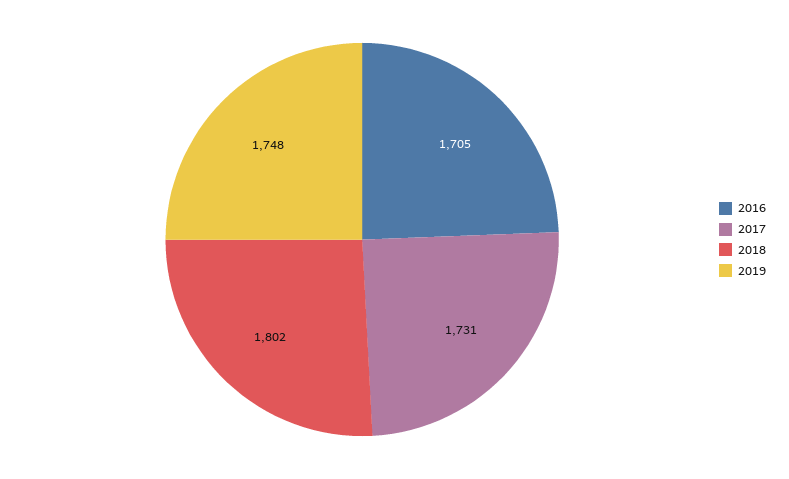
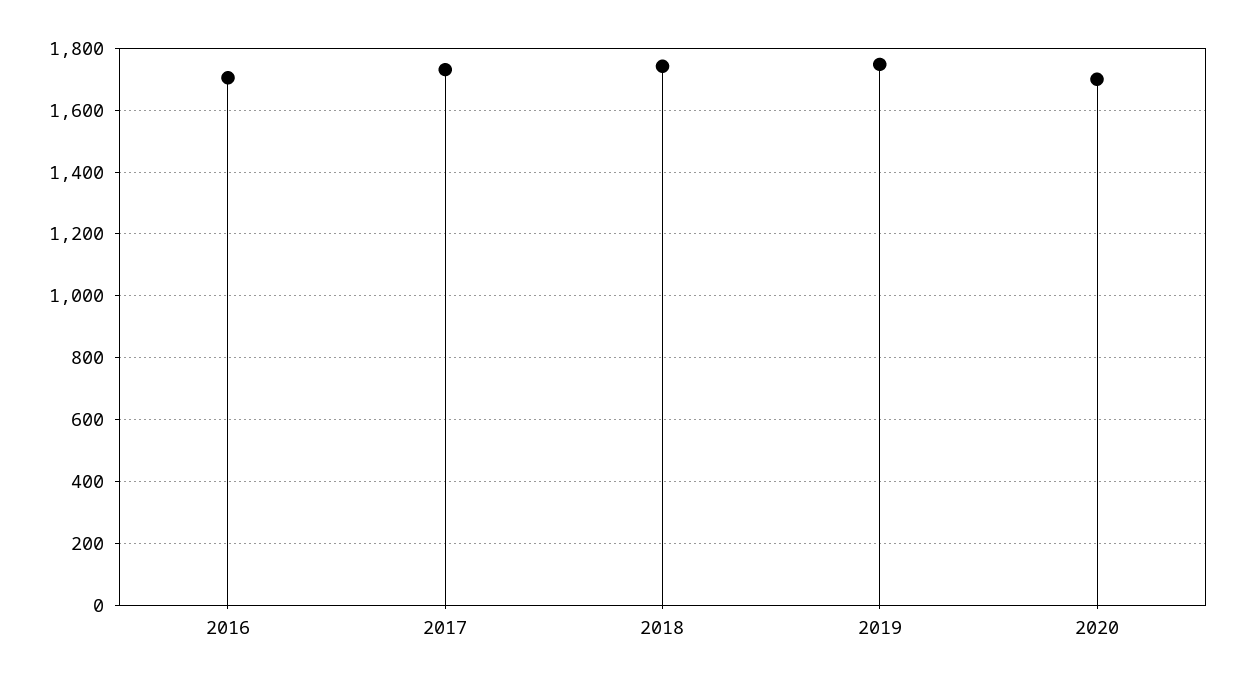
2018: 1802 -> 1740
2020: none -> 1700

